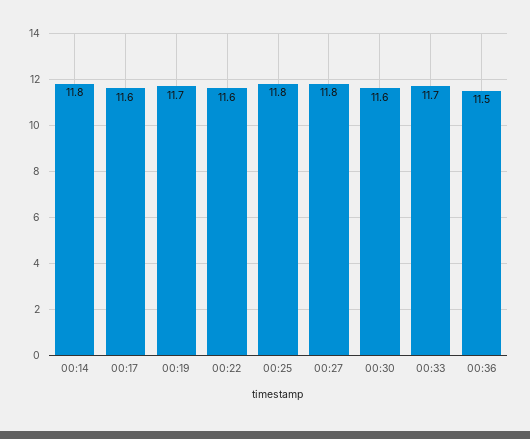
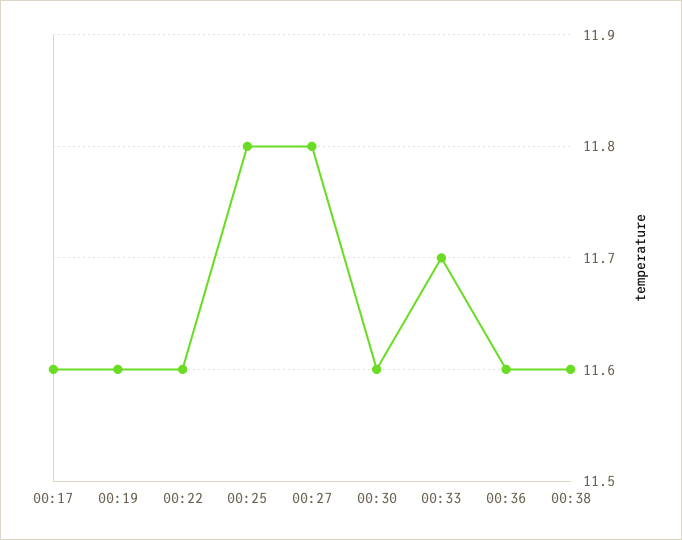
00:14: 11.8 -> none
00:19: 11.7 -> 11.6
00:36: 11.5 -> 11.6
00:38: none -> 11.6

